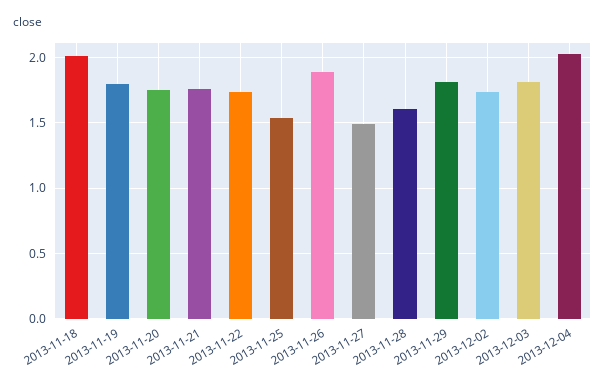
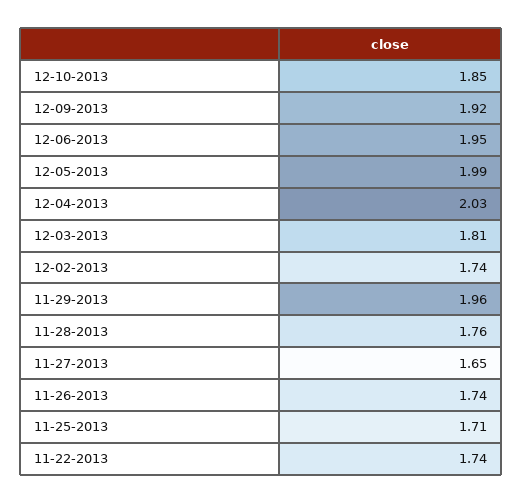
2013-11-18: 2 -> none
2013-11-19: 1.8 -> none
2013-11-20: 1.75 -> none
2013-11-21: 1.75 -> none
2013-11-25: 1.55 -> 1.71
2013-11-26: 1.9 -> 1.74
2013-11-27: 1.5 -> 1.65
2013-11-28: 1.6 -> 1.76
2013-11-29: 1.8 -> 1.96
12-10-2013: none -> 1.85
12-09-2013: none -> 1.92
12-06-2013: none -> 1.95
12-05-2013: none -> 1.99

